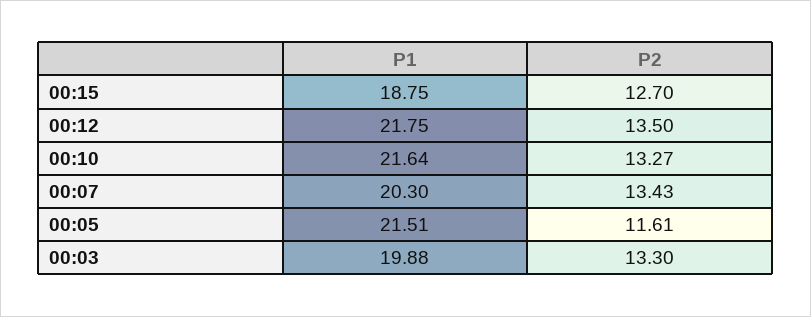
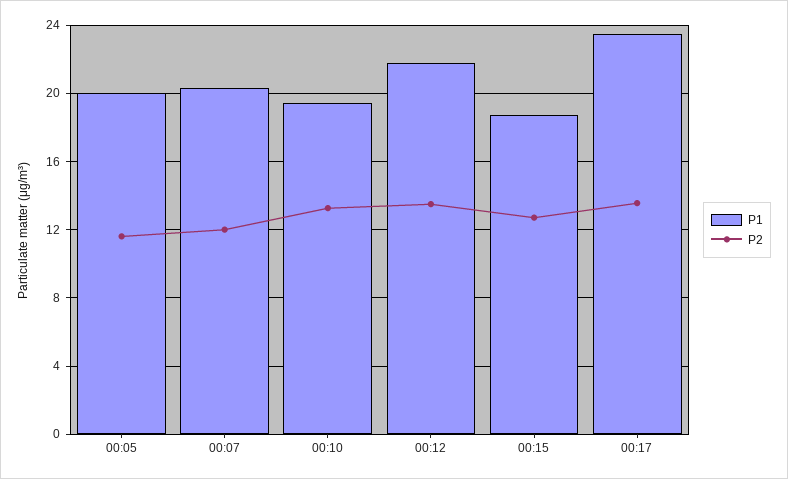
P1, 00:10: 21.64 -> 19.5
P2, 00:07: 13.43 -> 12
P1, 00:05: 21.51 -> 20
P1, 00:03: 19.88 -> none
P2, 00:03: 13.3 -> none
P1, 00:17: none -> 23.5
P2, 00:17: none -> 13.5

